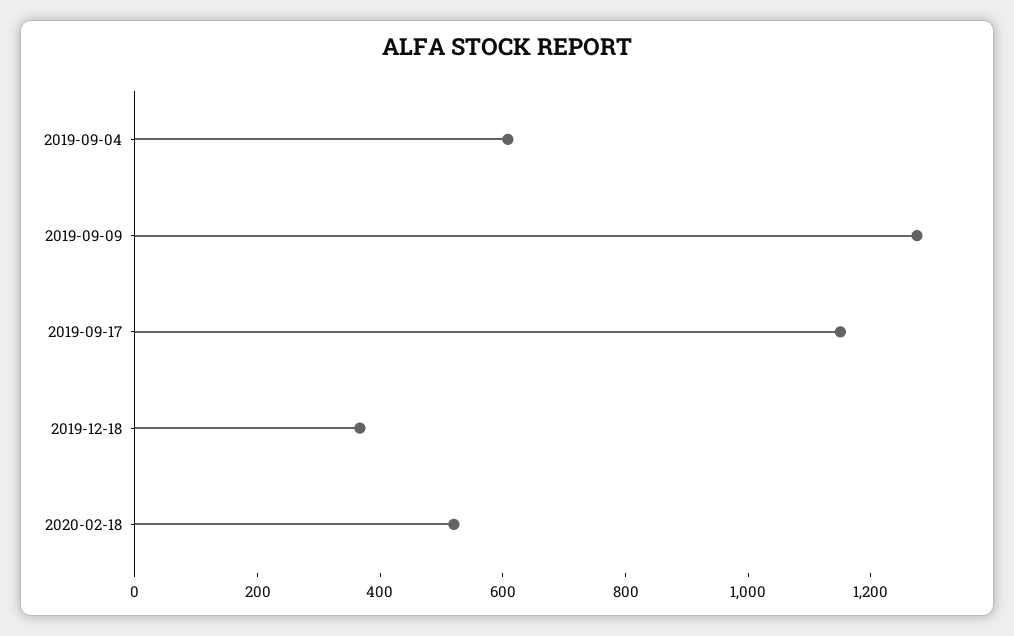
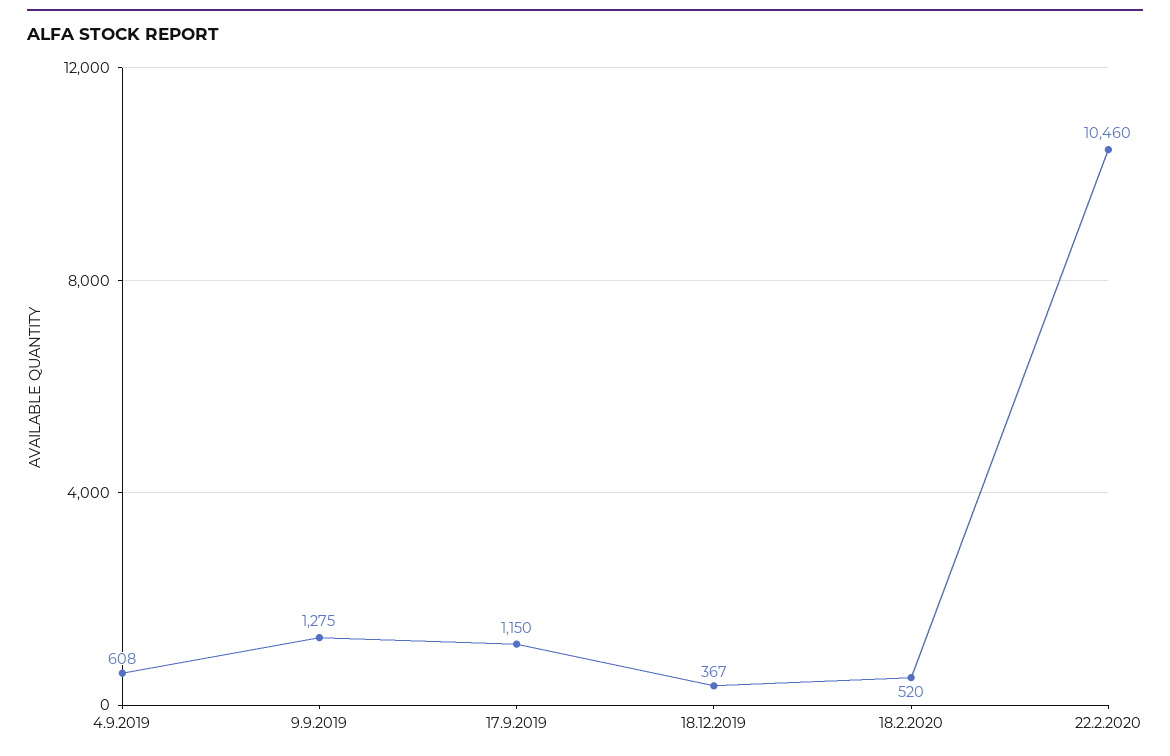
22.2.2020: none -> 10460

